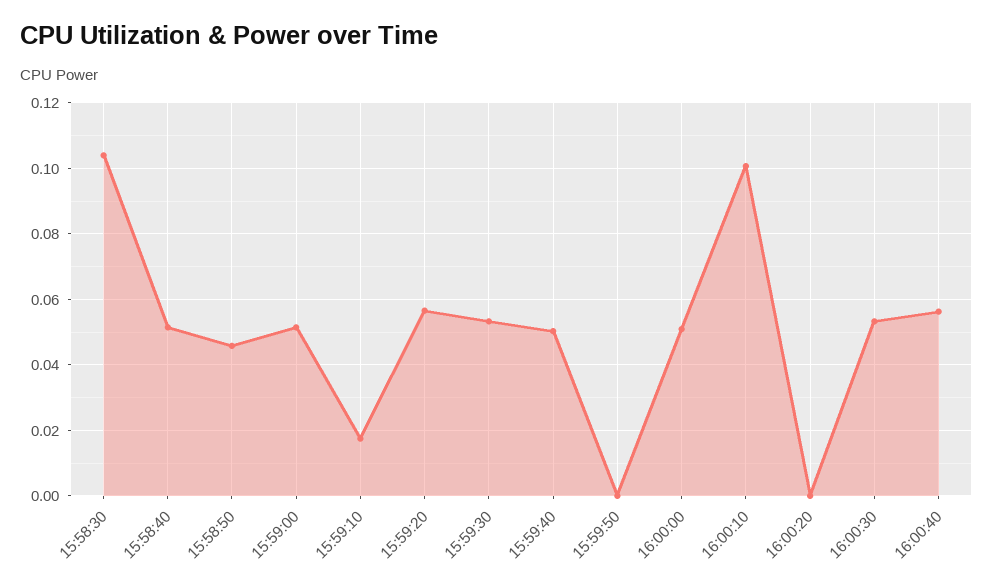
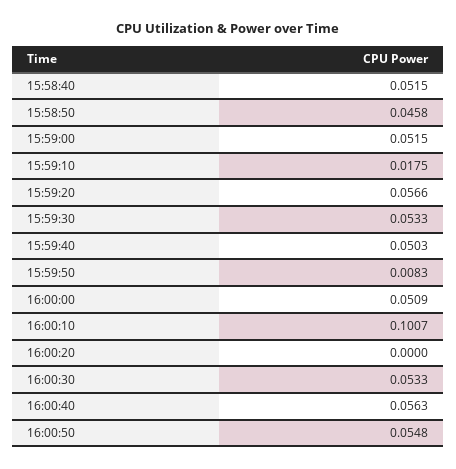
15:58:30: 0.104 -> none
15:59:50: 0 -> 0.0083
16:00:50: none -> 0.0548

